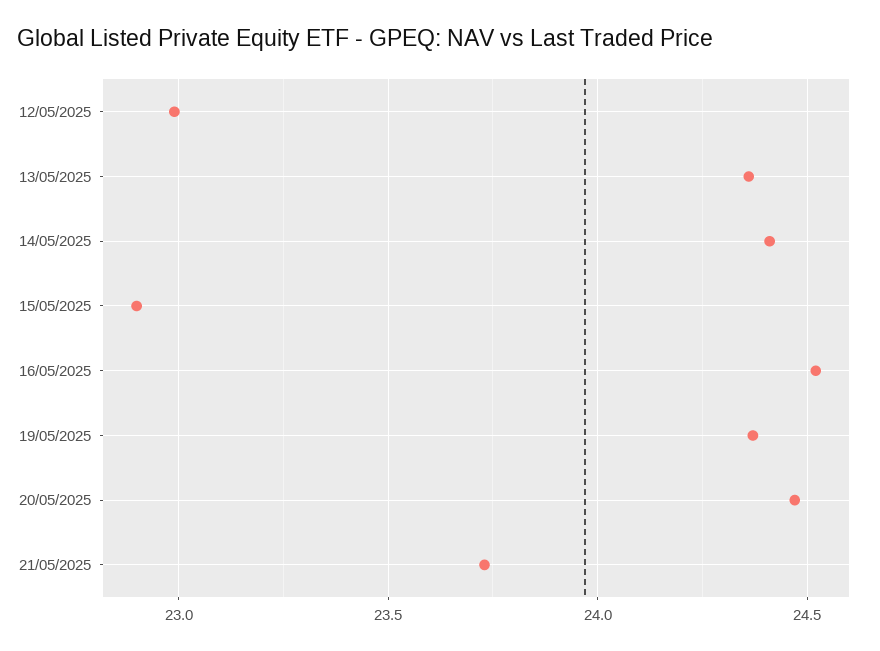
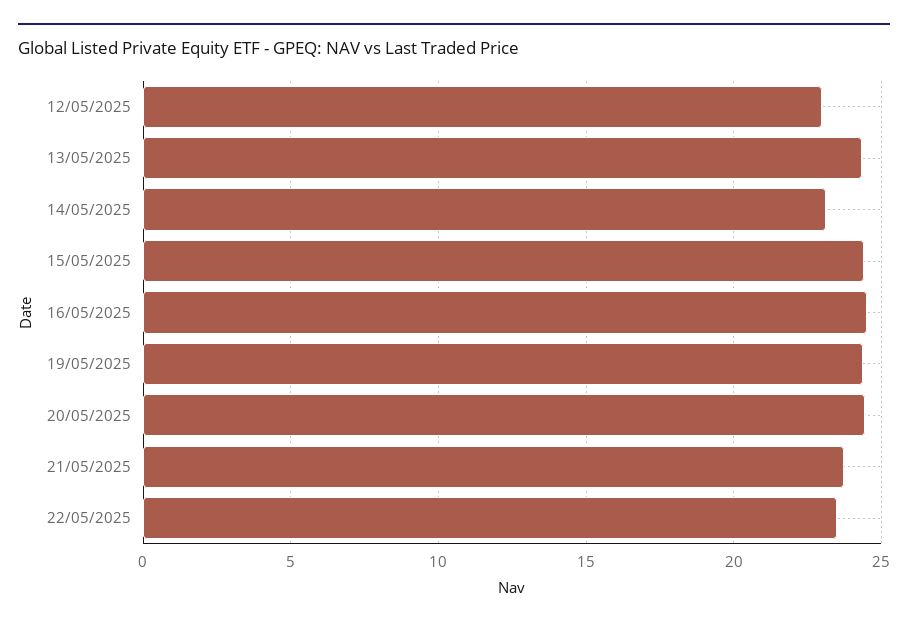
14/05/2025: 24.4 -> 23
15/05/2025: 22.9 -> 24.5
22/05/2025: none -> 23.5

